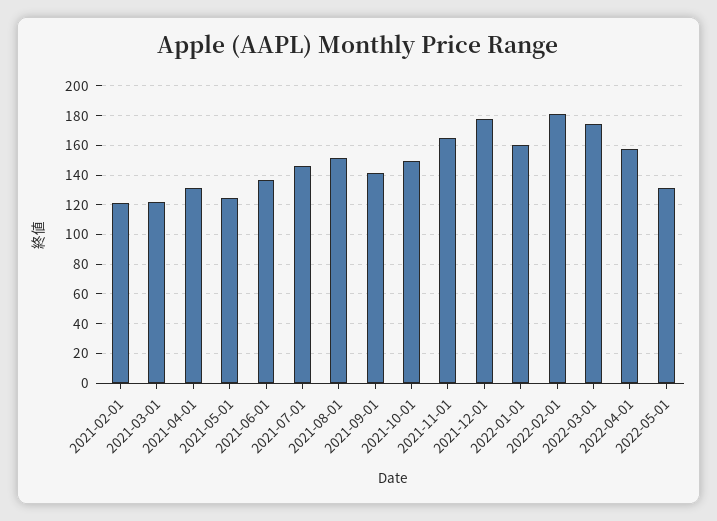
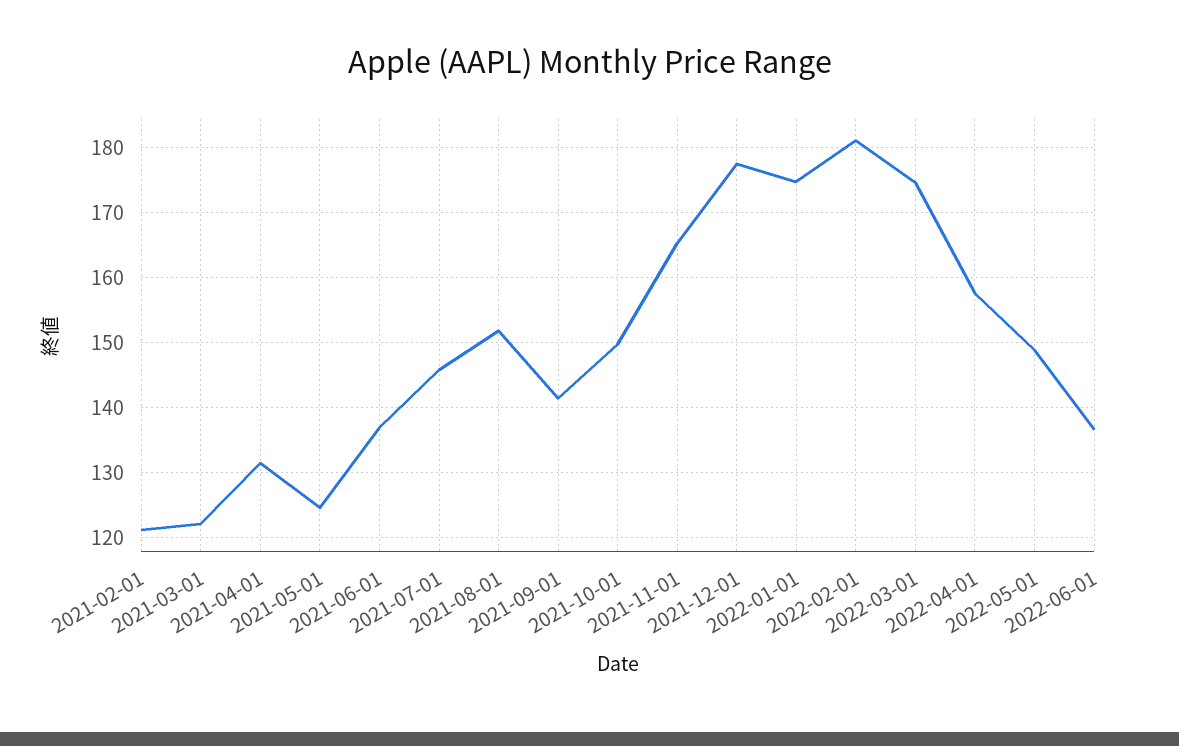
2022-01-01: 160 -> 175
2022-05-01: 130 -> 149
2022-06-01: none -> 137

